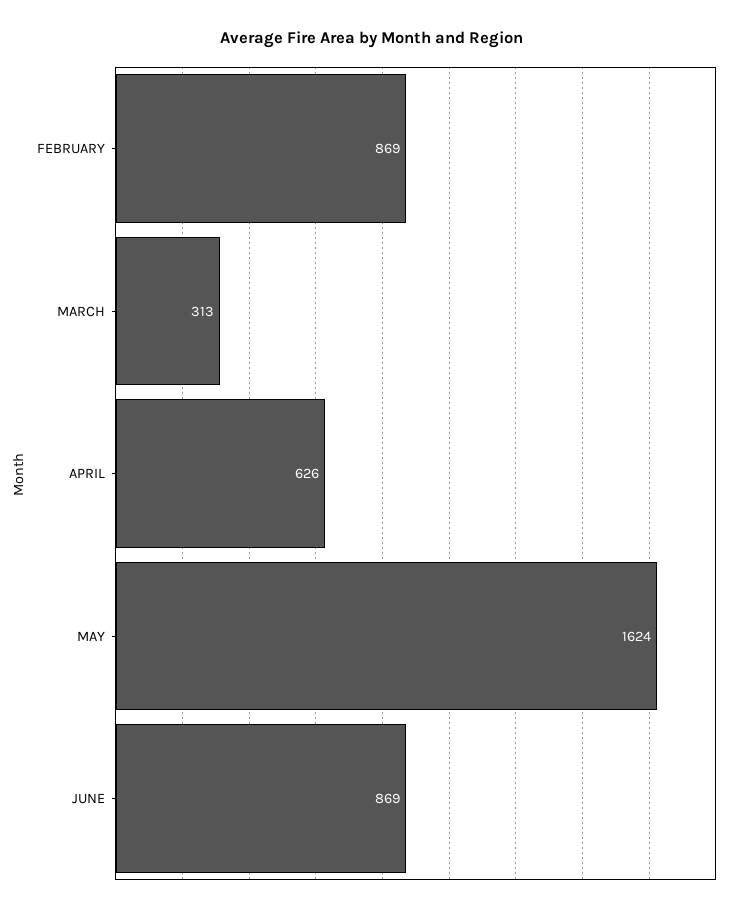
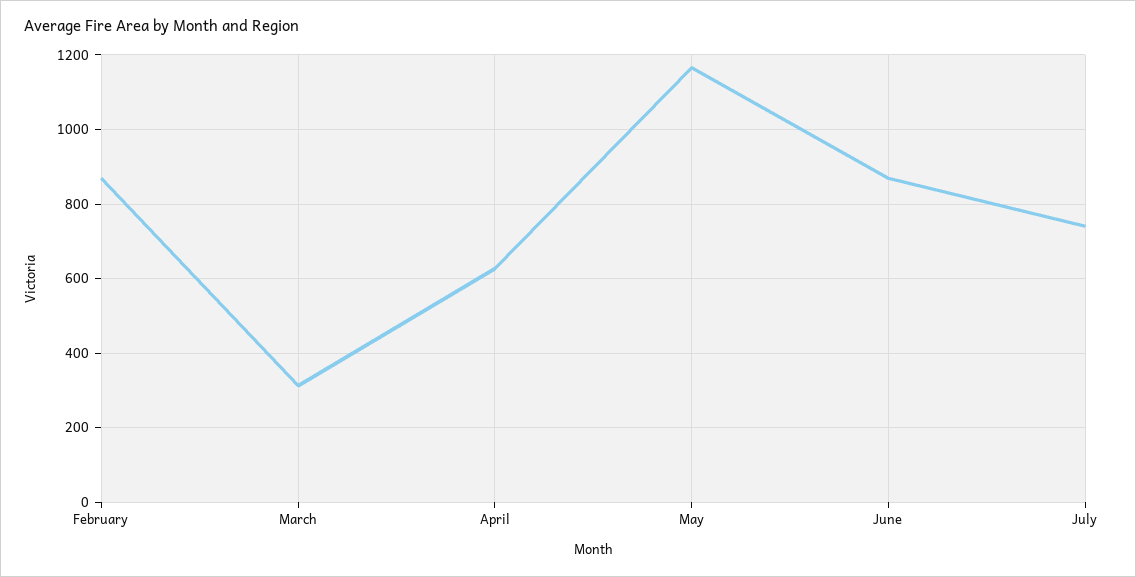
MAY: 1624 -> 1160
July: none -> 740

